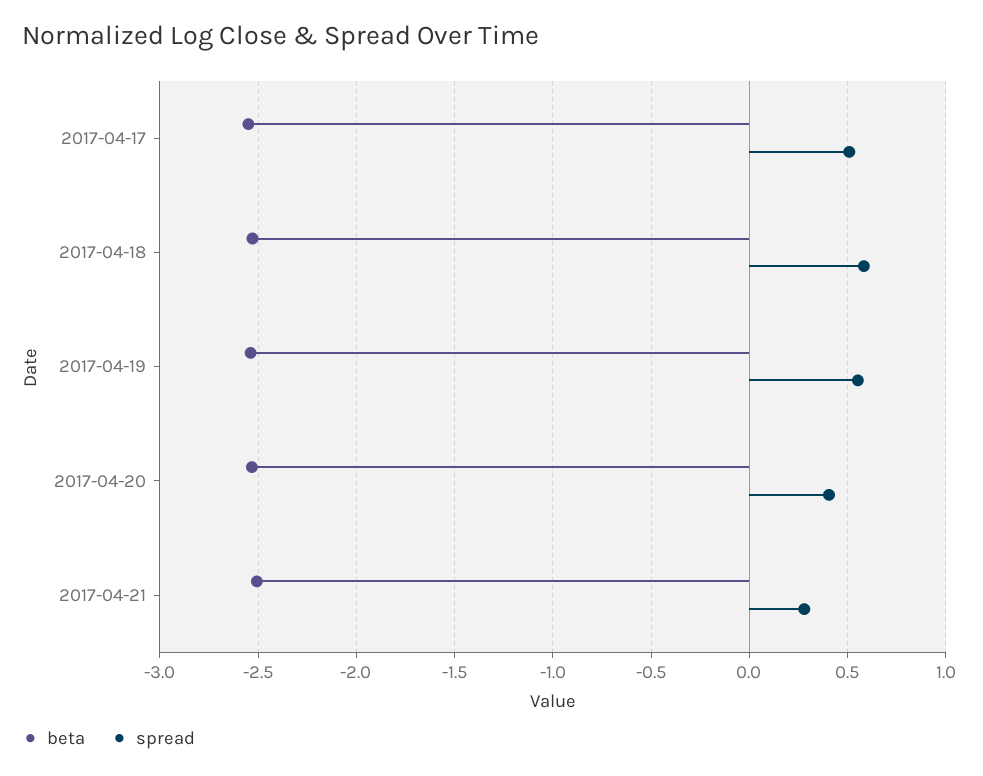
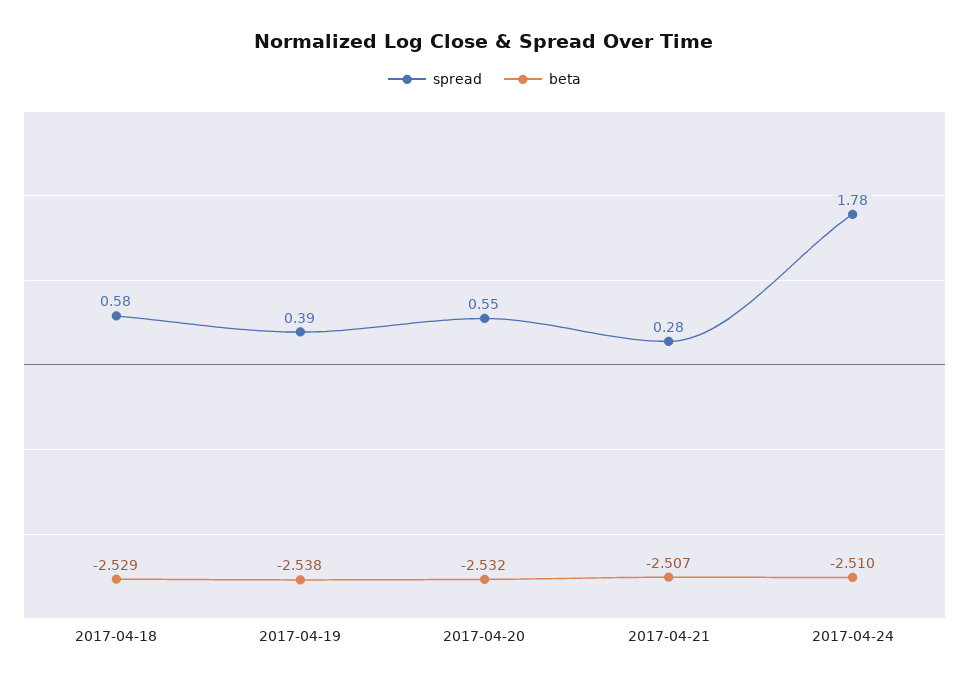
beta, 2017-04-17: -2.55 -> none
spread, 2017-04-17: 0.5 -> none
spread, 2017-04-19: 0.55 -> 0.39
spread, 2017-04-20: 0.4 -> 0.55
spread, 2017-04-24: none -> 1.78
beta, 2017-04-24: none -> -2.51

